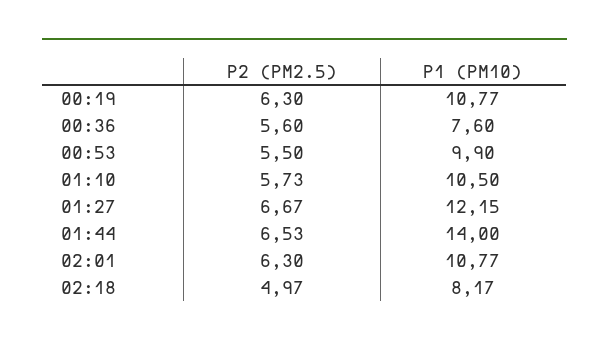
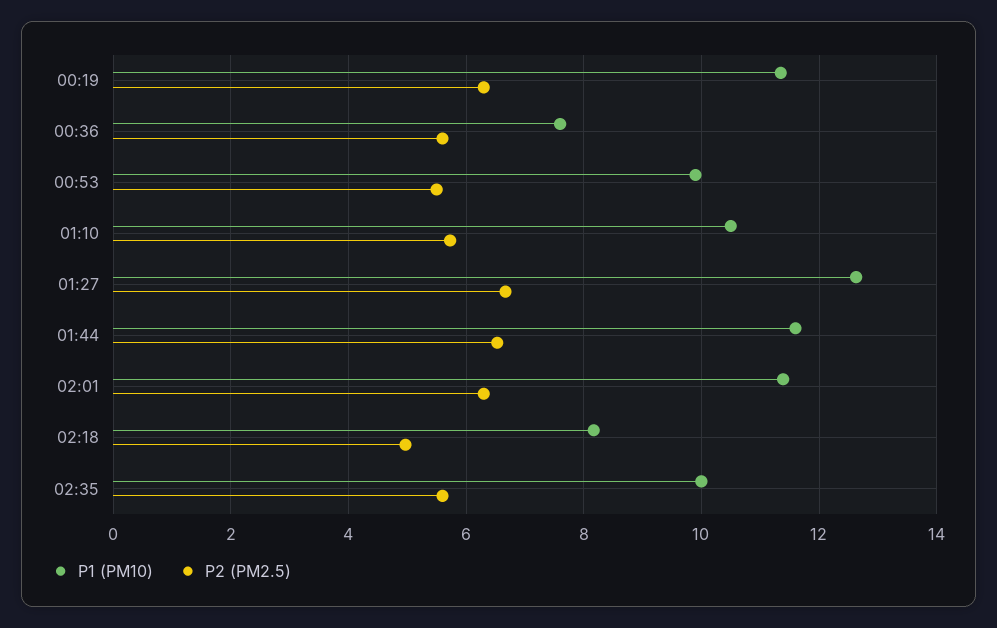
P1 (PM10), 00:19: 10.77 -> 11.4
P1 (PM10), 01:27: 12.15 -> 12.6
P1 (PM10), 01:44: 14 -> 11.6
P1 (PM10), 02:01: 10.77 -> 11.4
P1 (PM10), 02:35: none -> 10
P2 (PM2.5), 02:35: none -> 5.6

